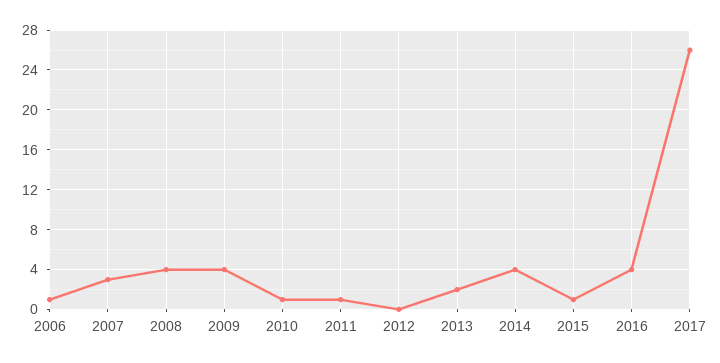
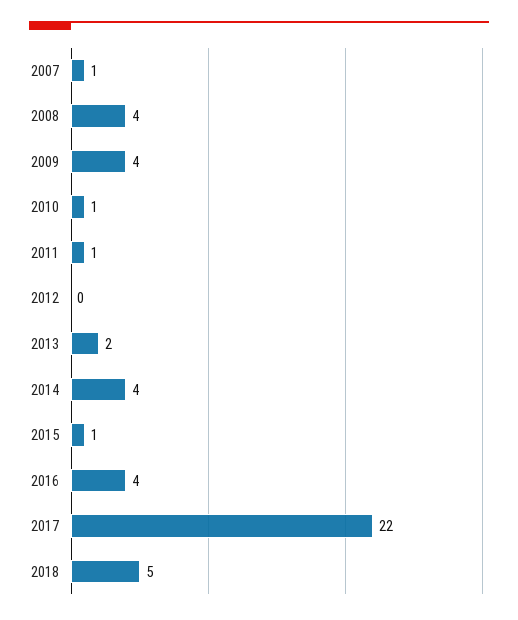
2006: 1 -> none
2007: 3 -> 1
2017: 26 -> 22
2018: none -> 5

